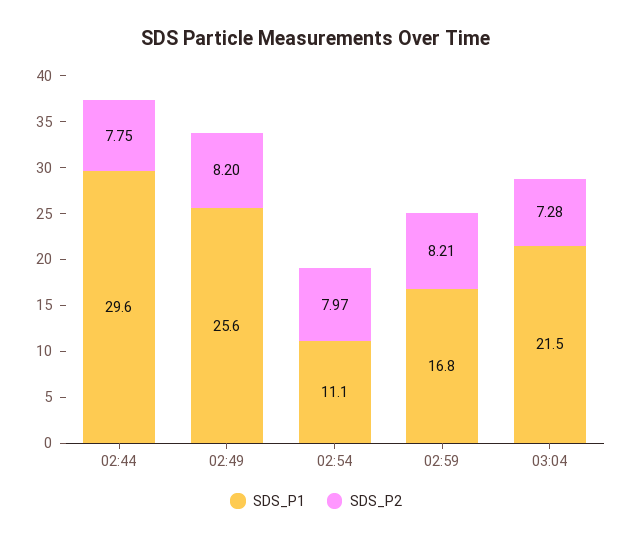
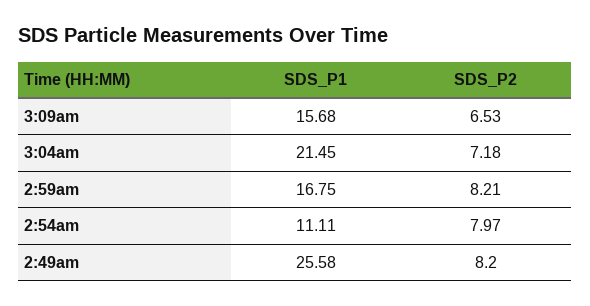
SDS_P1, 02:44: 29.6 -> none
SDS_P2, 02:44: 7.75 -> none
SDS_P2, 03:04: 7.28 -> 7.18
SDS_P1, 3:09am: none -> 15.68
SDS_P2, 3:09am: none -> 6.53

